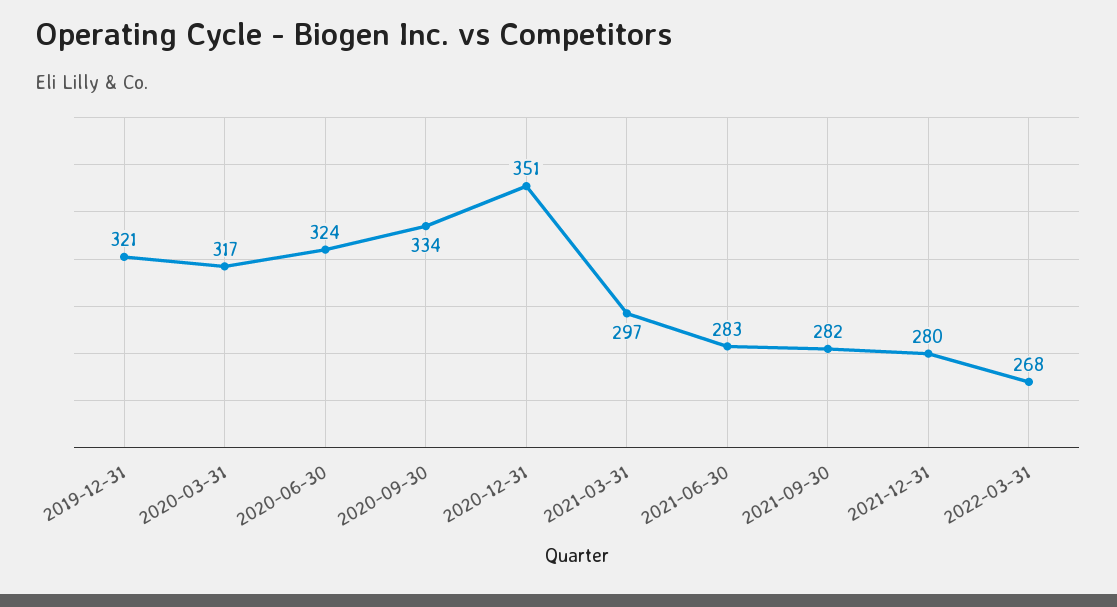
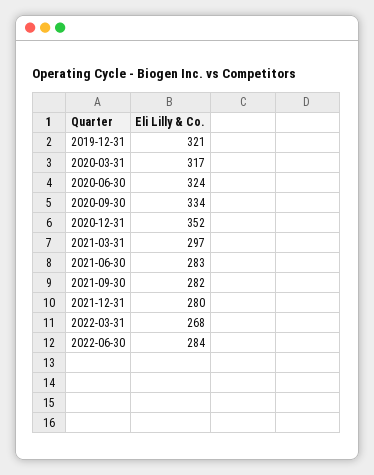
2020-12-31: 351 -> 352
2022-06-30: none -> 284

